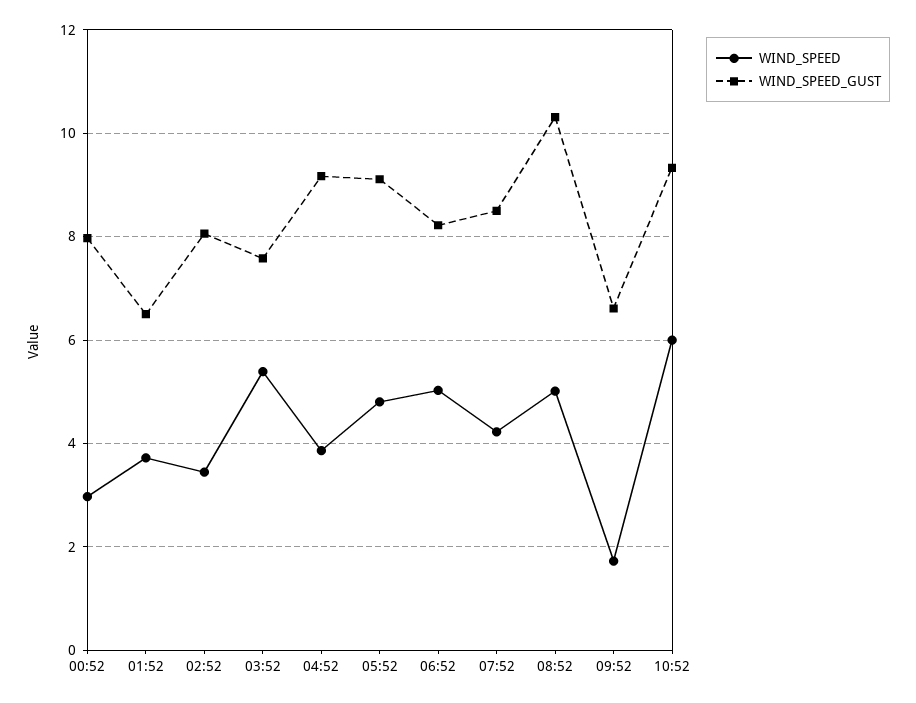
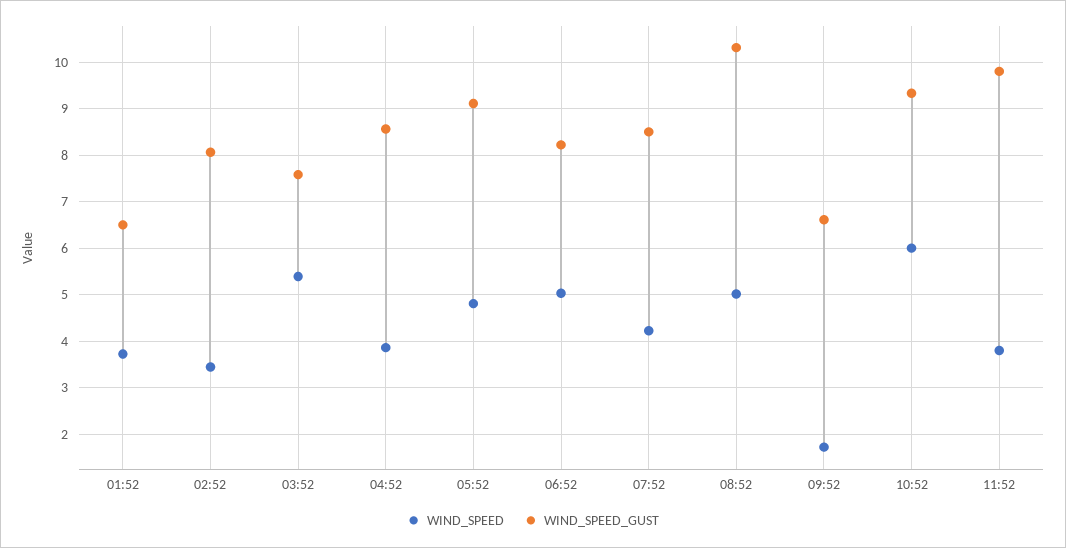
WIND_SPEED, 00:52: 3 -> none
WIND_SPEED_GUST, 00:52: 8 -> none
WIND_SPEED_GUST, 04:52: 9.2 -> 8.6
WIND_SPEED, 11:52: none -> 3.8
WIND_SPEED_GUST, 11:52: none -> 9.8

